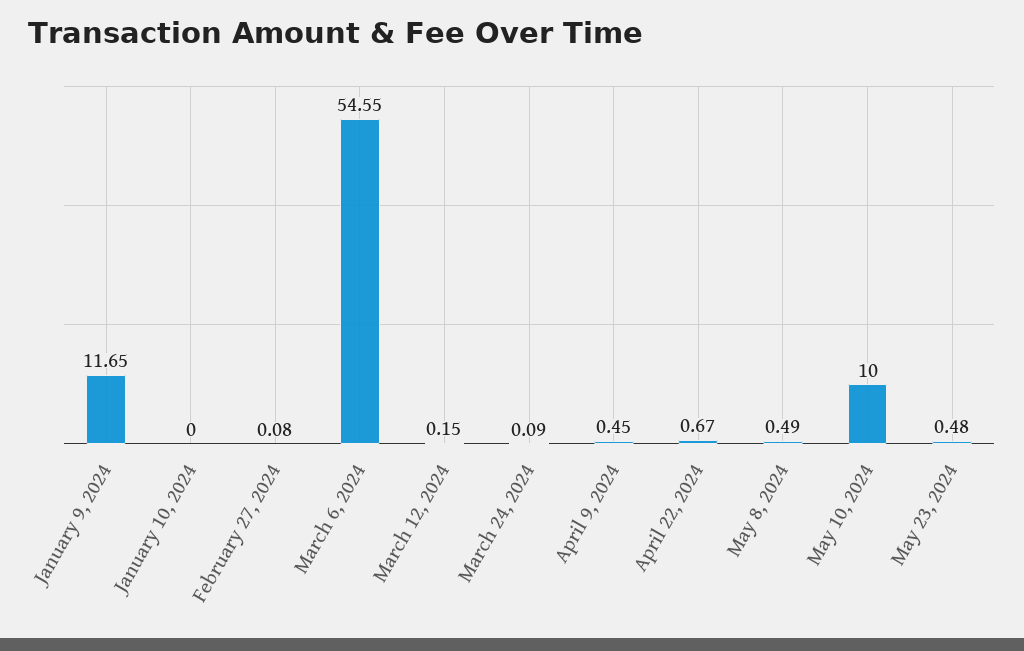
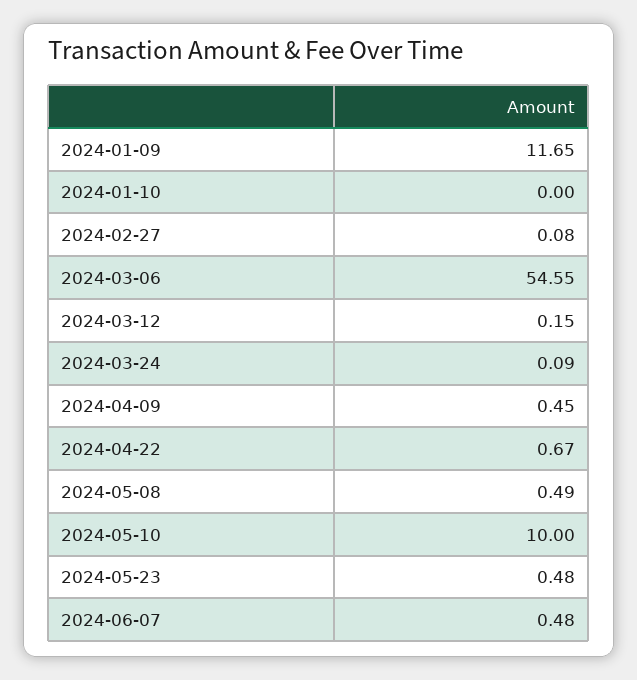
2024-06-07: none -> 0.48

